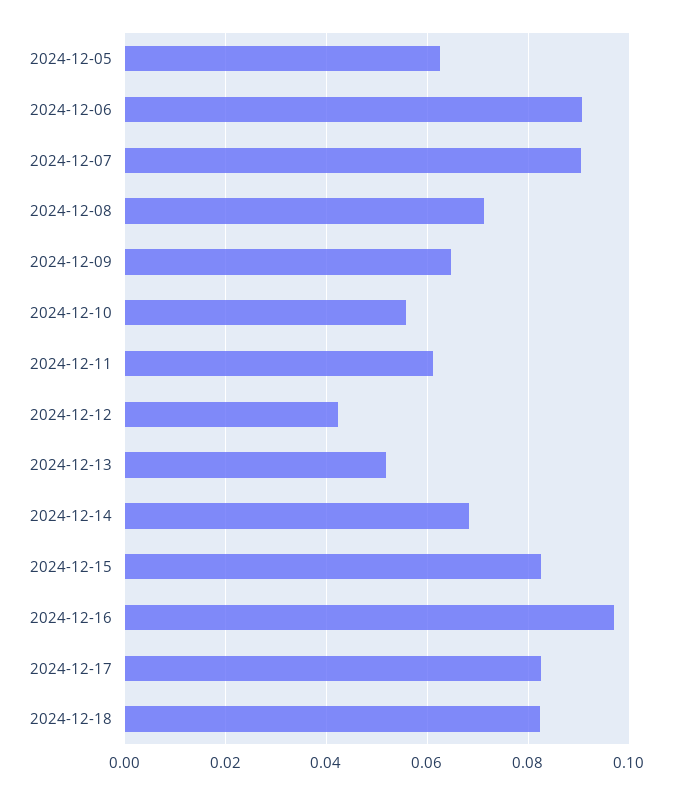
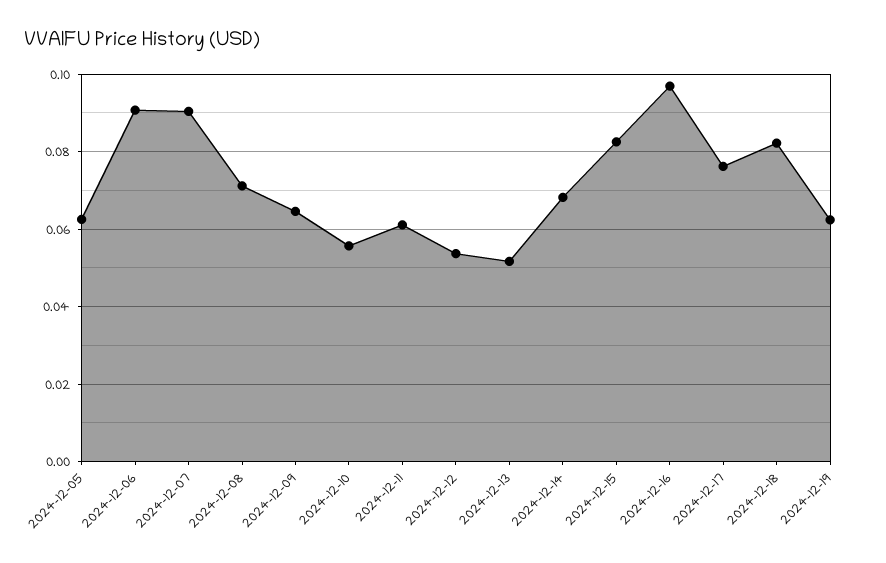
2024-12-12: 0.042 -> 0.054
2024-12-17: 0.082 -> 0.076
2024-12-19: none -> 0.062

